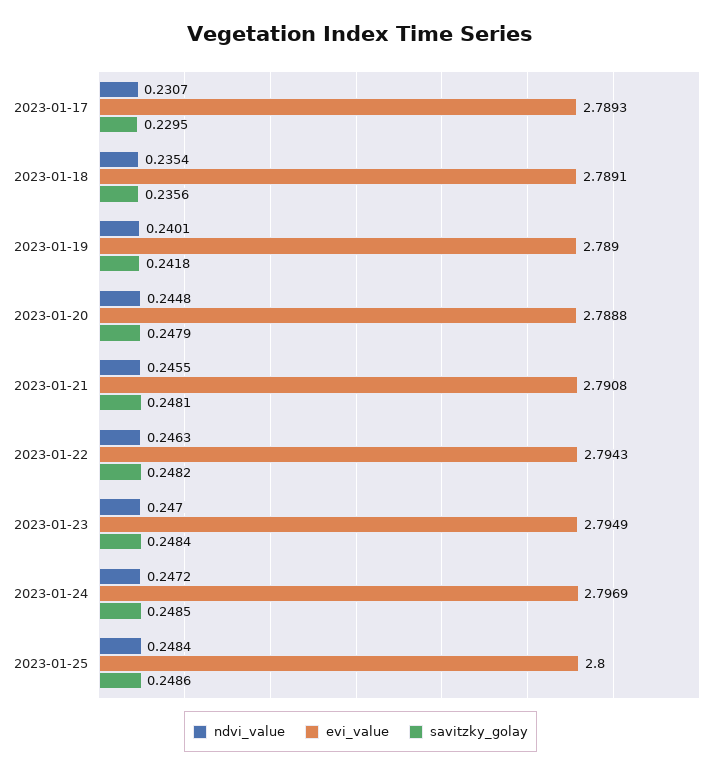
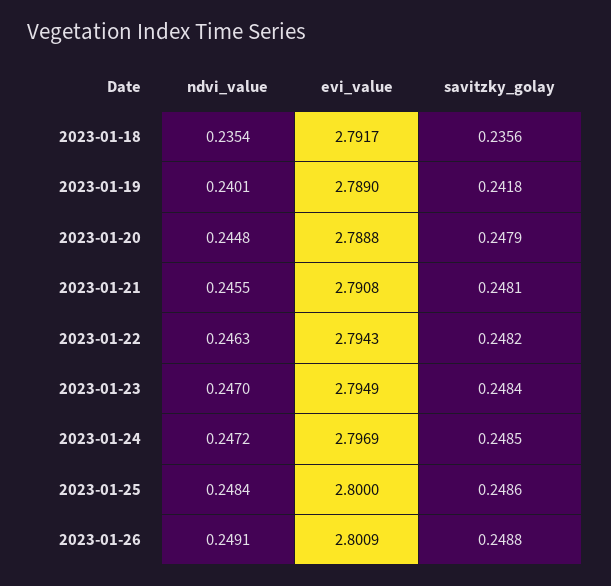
ndvi_value, 2023-01-17: 0.2307 -> none
evi_value, 2023-01-17: 2.7893 -> none
savitzky_golay, 2023-01-17: 0.2295 -> none
evi_value, 2023-01-18: 2.7891 -> 2.7917
ndvi_value, 2023-01-26: none -> 0.2491
evi_value, 2023-01-26: none -> 2.8009
savitzky_golay, 2023-01-26: none -> 0.2488

